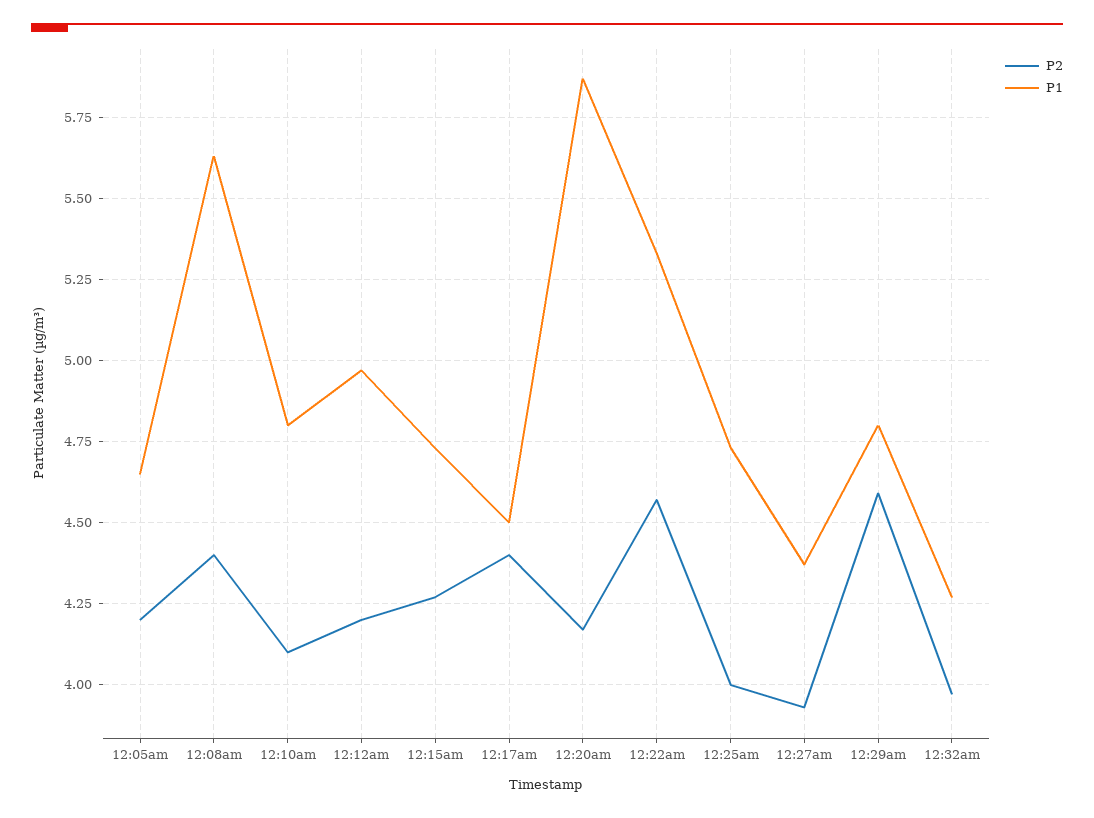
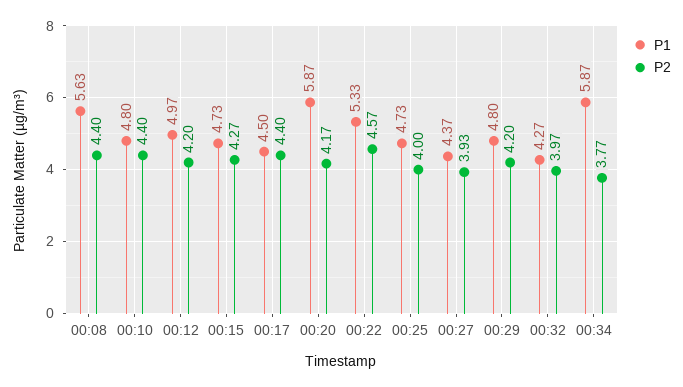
P2, 12:05am: 4.2 -> none
P1, 12:05am: 4.65 -> none
P2, 12:10am: 4.1 -> 4.4
P2, 12:29am: 4.6 -> 4.2
P1, 00:34: none -> 5.87
P2, 00:34: none -> 3.77

